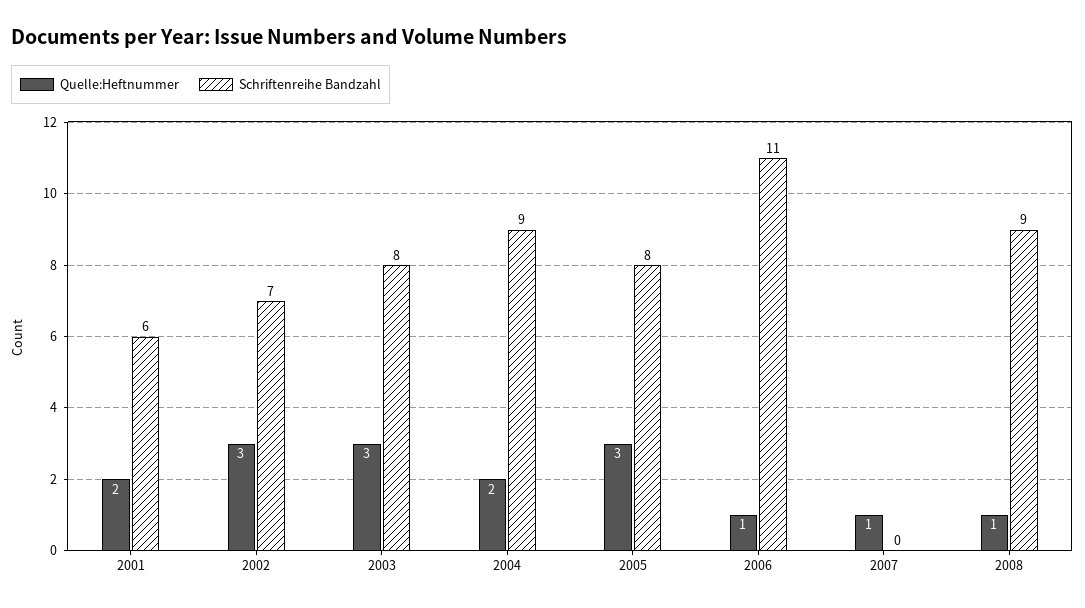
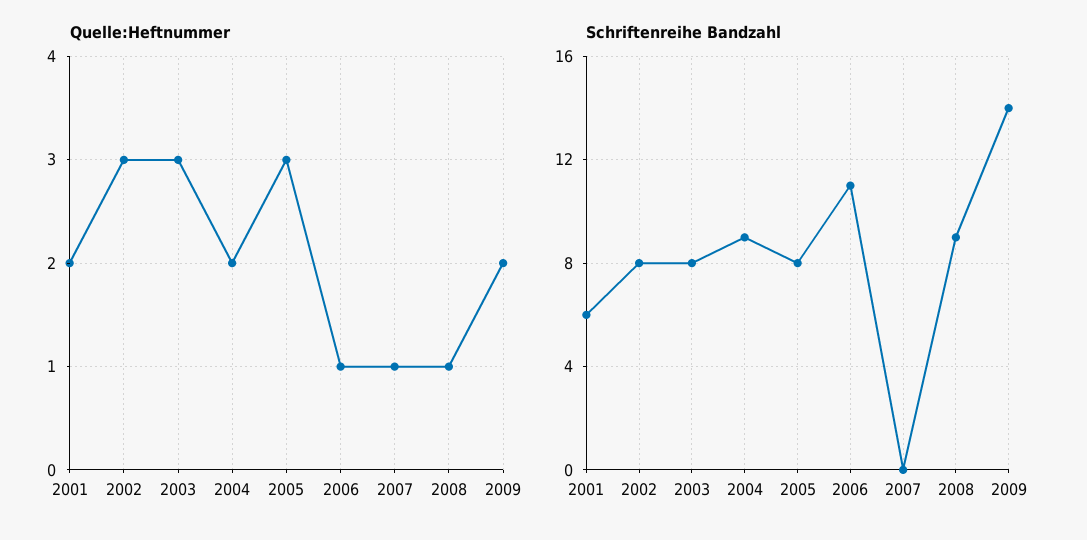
Schriftenreihe Bandzahl, 2002: 7 -> 8
Quelle:Heftnummer, 2009: none -> 2
Schriftenreihe Bandzahl, 2009: none -> 14

